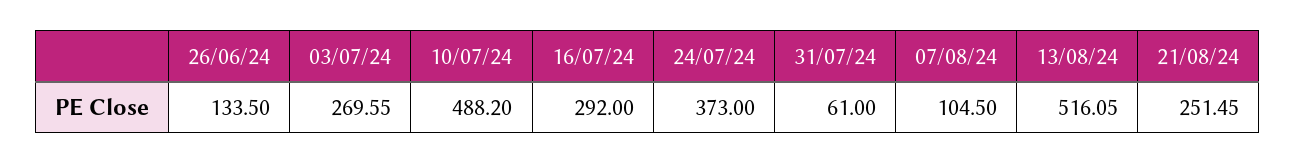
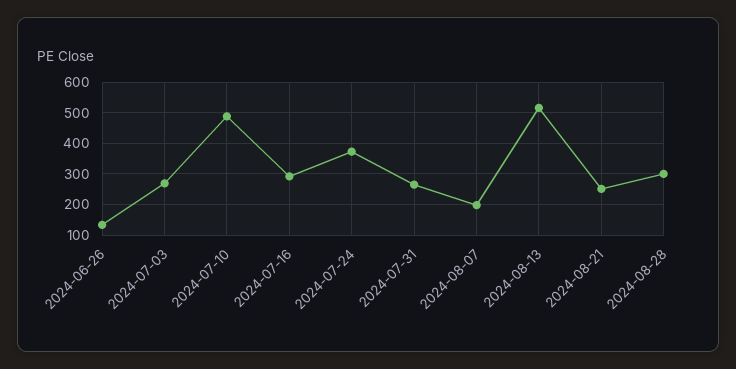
31/07/24: 61 -> 260
07/08/24: 104.5 -> 200
2024-08-28: none -> 300

